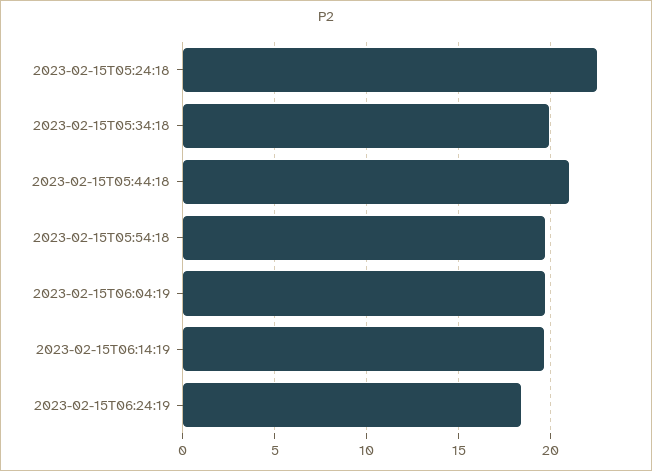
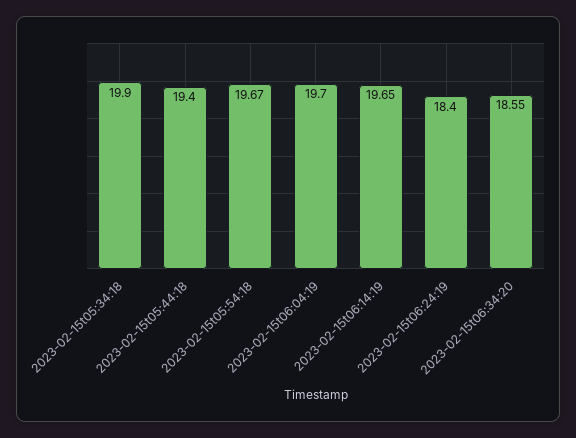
2023-02-15T05:24:18: 22.5 -> none
2023-02-15T05:44:18: 21 -> 19.4
2023-02-15t06:34:20: none -> 18.55

